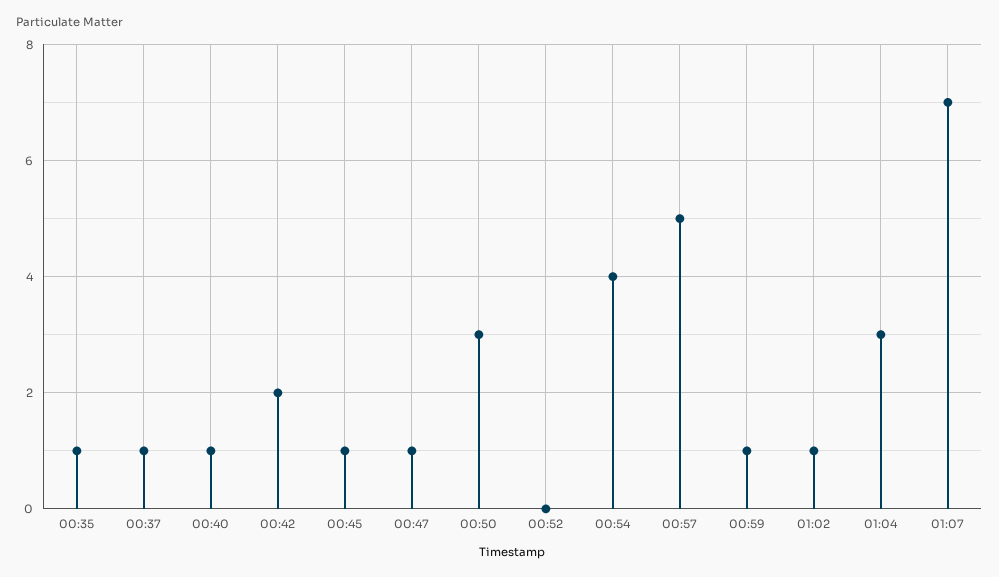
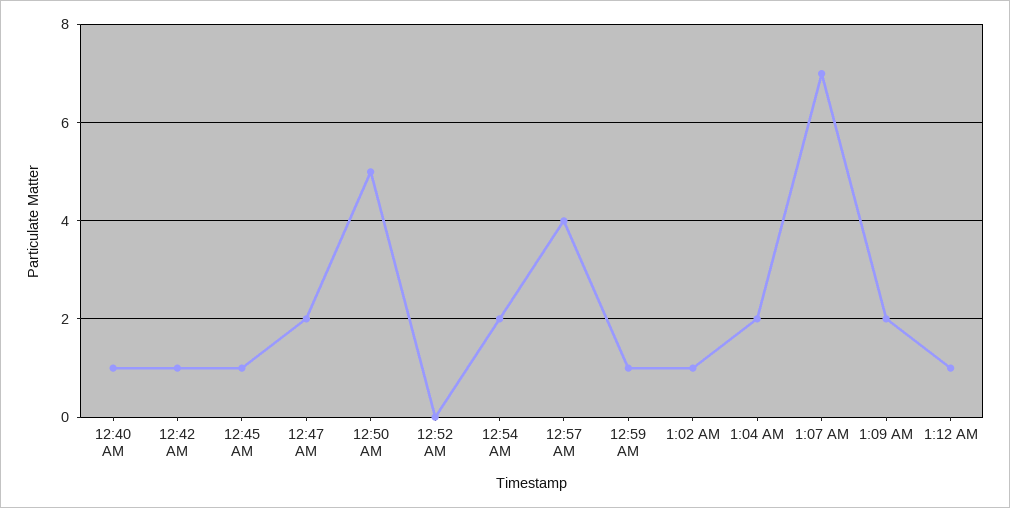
00:35: 1 -> none
00:37: 1 -> none
00:42: 2 -> 1
00:47: 1 -> 2
00:50: 3 -> 5
00:54: 4 -> 2
00:57: 5 -> 4
01:04: 3 -> 2
1:09 AM: none -> 2
1:12 AM: none -> 1

